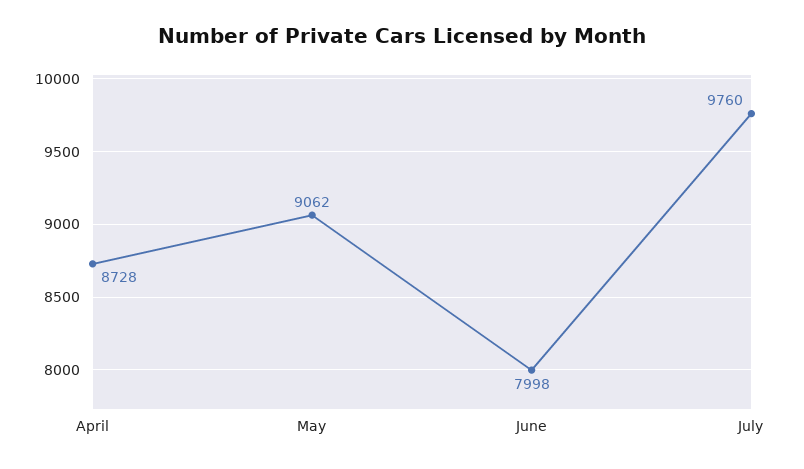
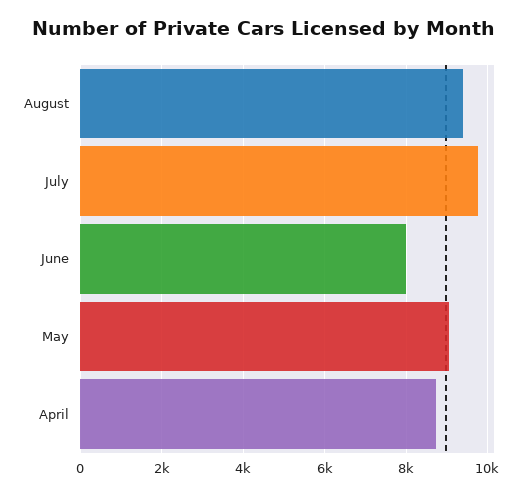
August: none -> 9400

